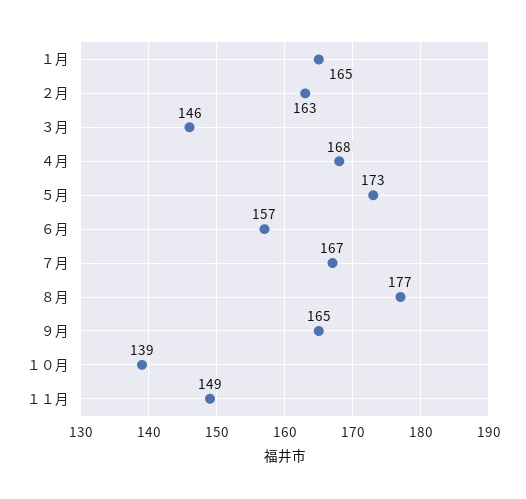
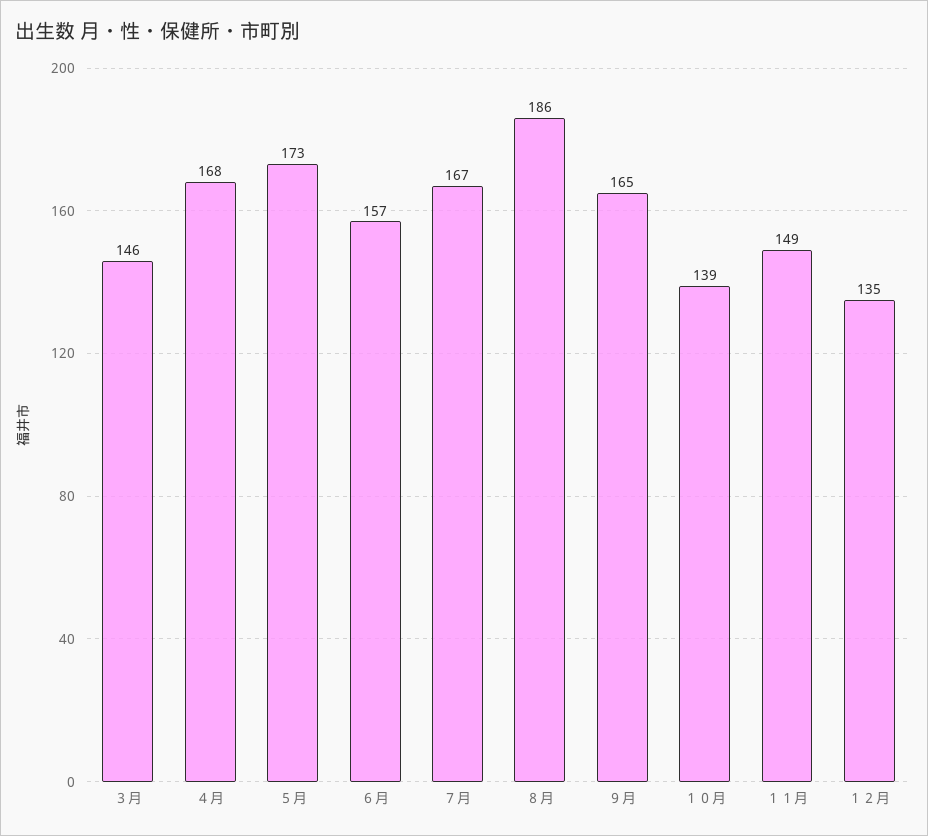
１月: 165 -> none
２月: 163 -> none
８月: 177 -> 186
１２月: none -> 135

